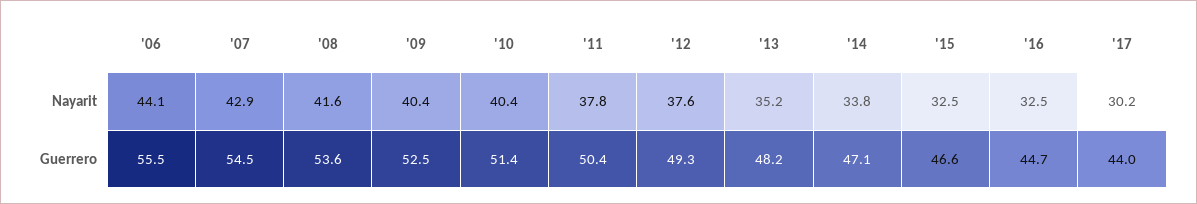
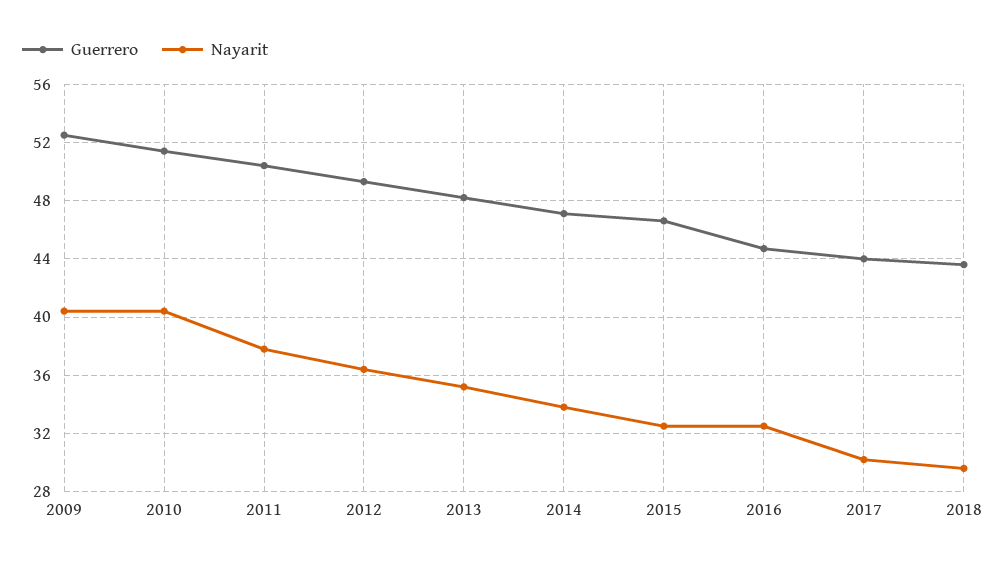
Nayarit, '06: 44.1 -> none
Nayarit, '07: 42.9 -> none
Nayarit, '08: 41.6 -> none
Nayarit, '12: 37.6 -> 36.5
Guerrero, '06: 55.5 -> none
Guerrero, '07: 54.5 -> none
Guerrero, '08: 53.6 -> none
Guerrero, 2018: none -> 43.5
Nayarit, 2018: none -> 29.5

